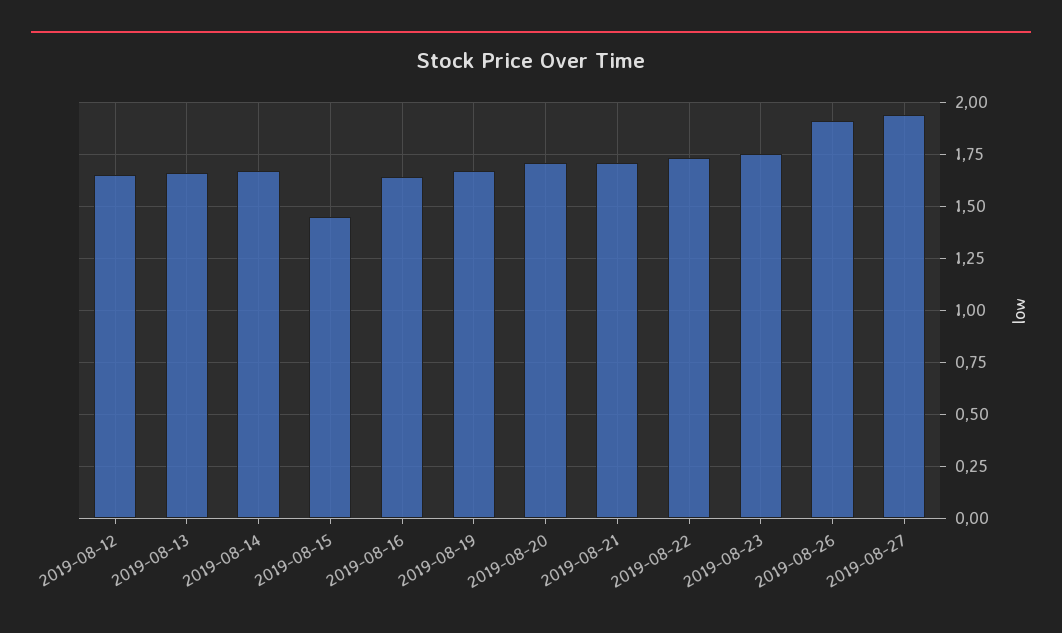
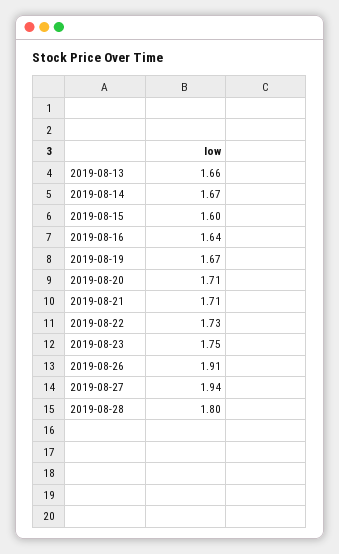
2019-08-12: 1.65 -> none
2019-08-15: 1.45 -> 1.6
2019-08-28: none -> 1.8

